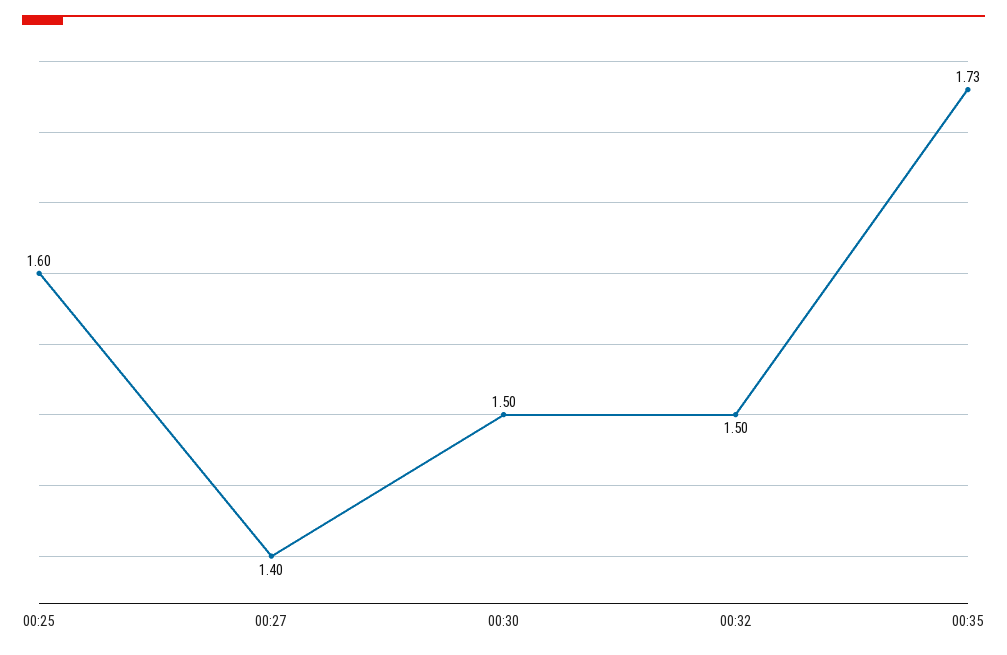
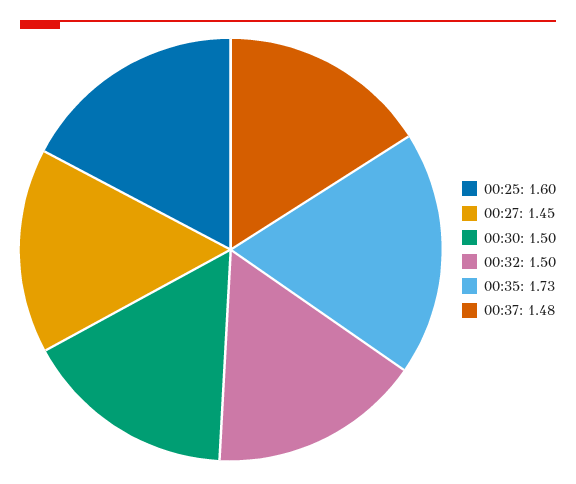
00:27: 1.4 -> 1.45
00:37: none -> 1.48

